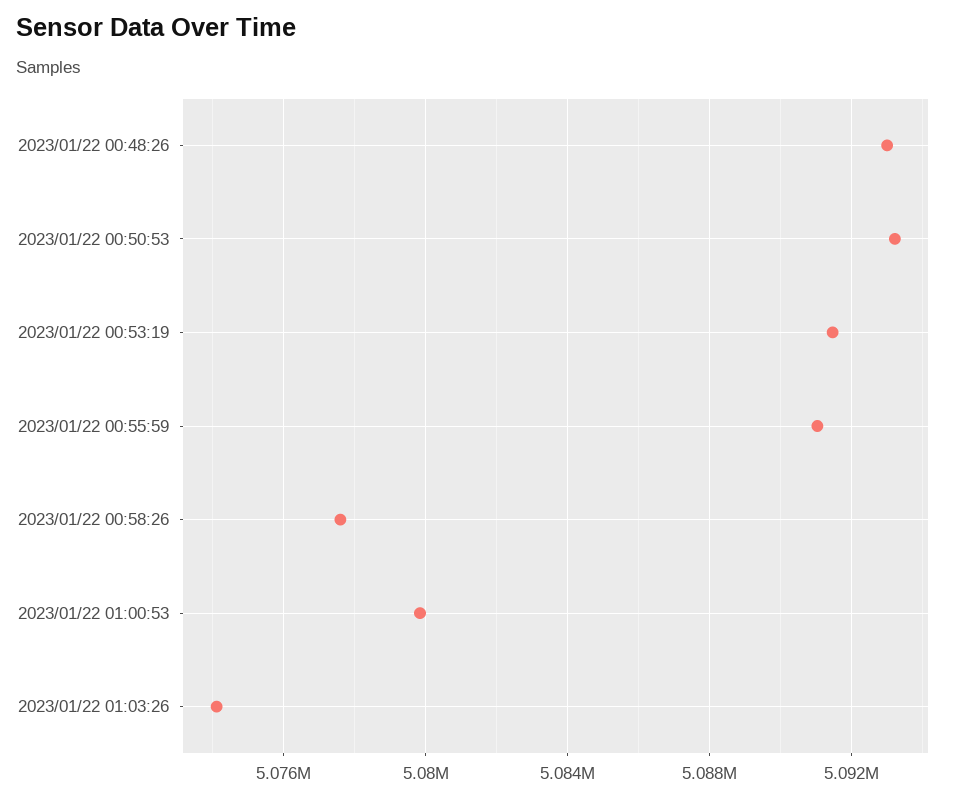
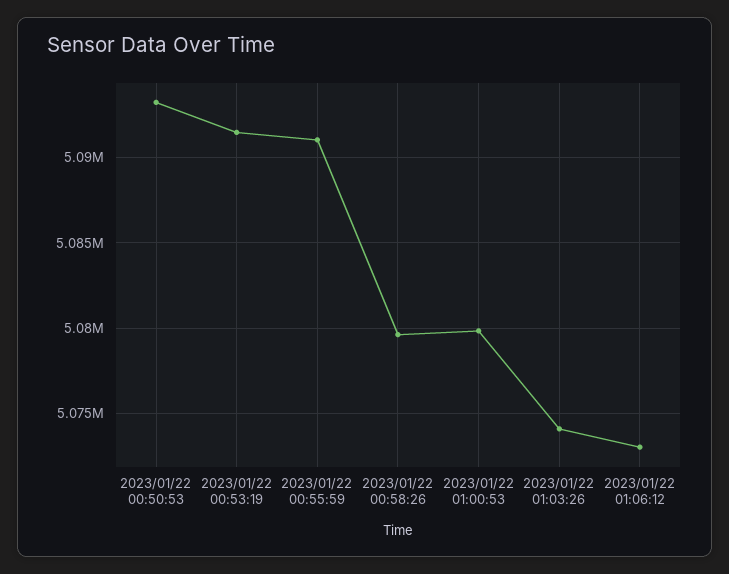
2023/01/22 00:48:26: 5093000 -> none
2023/01/22 00:58:26: 5077500 -> 5079500
2023/01/22 01:06:12: none -> 5073000

